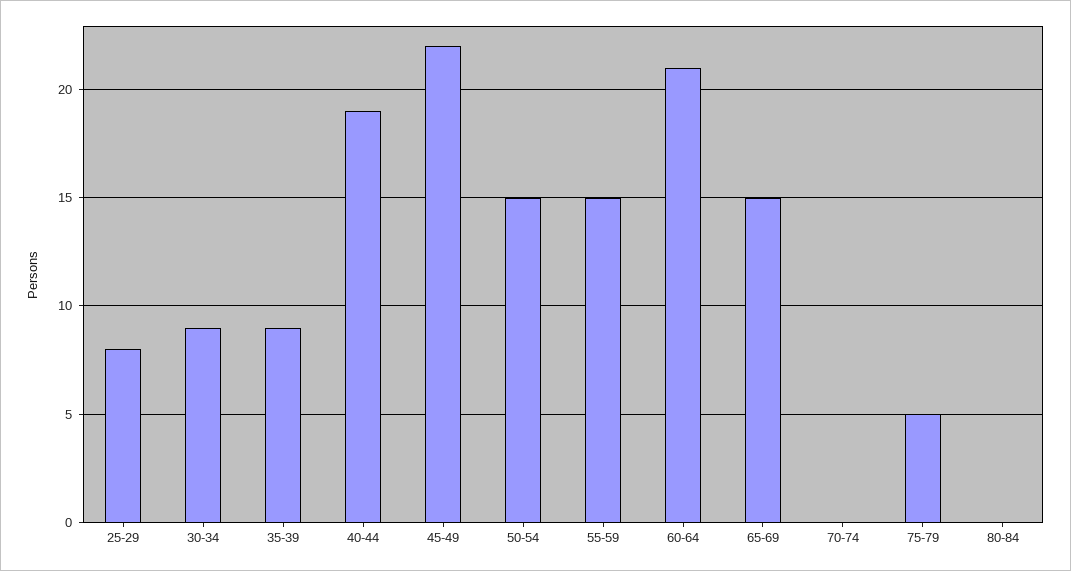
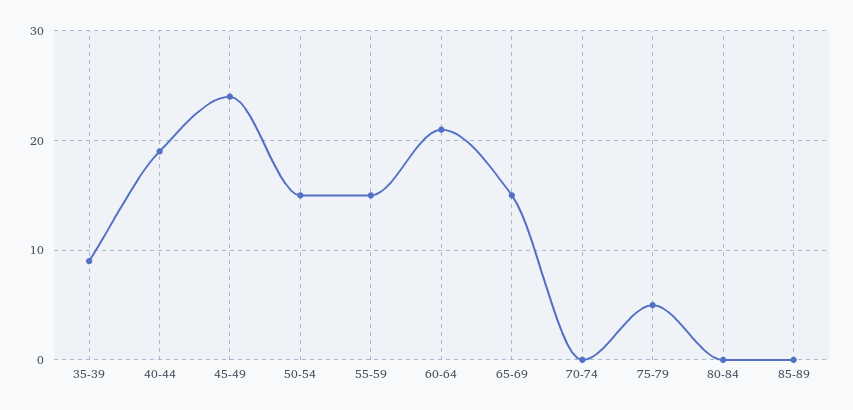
25-29: 8 -> none
30-34: 9 -> none
45-49: 22 -> 24
85-89: none -> 0

